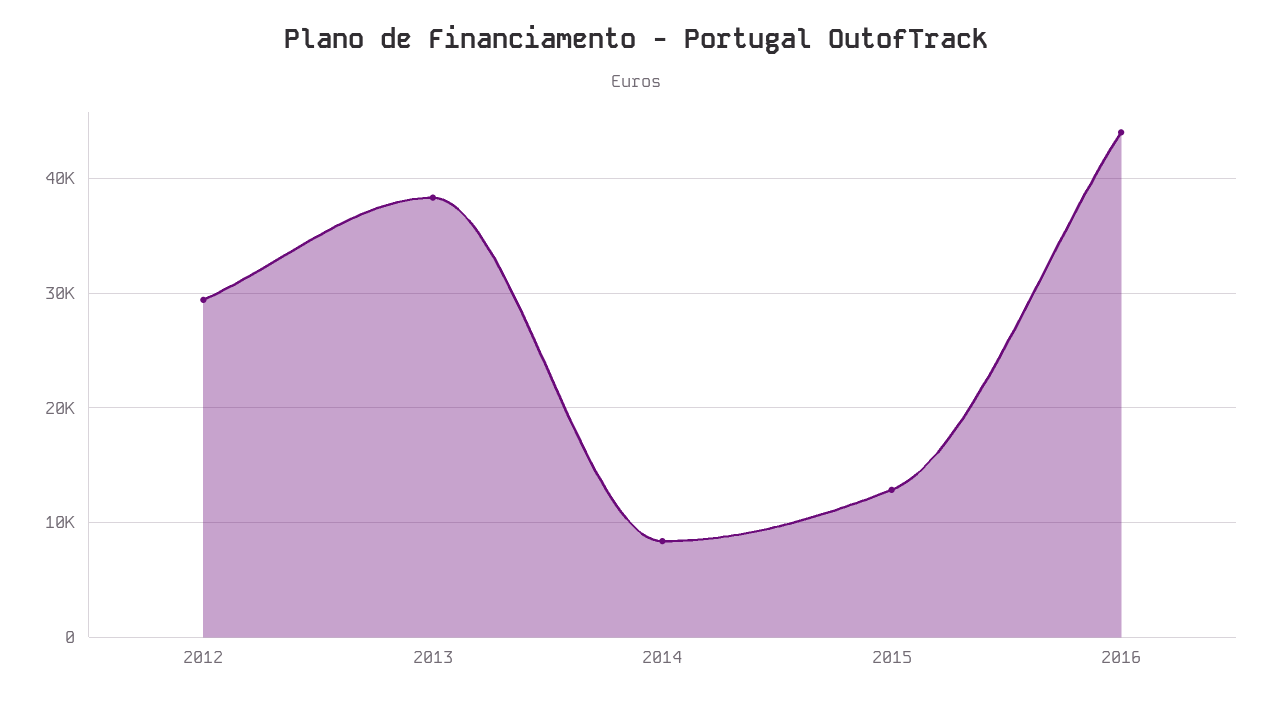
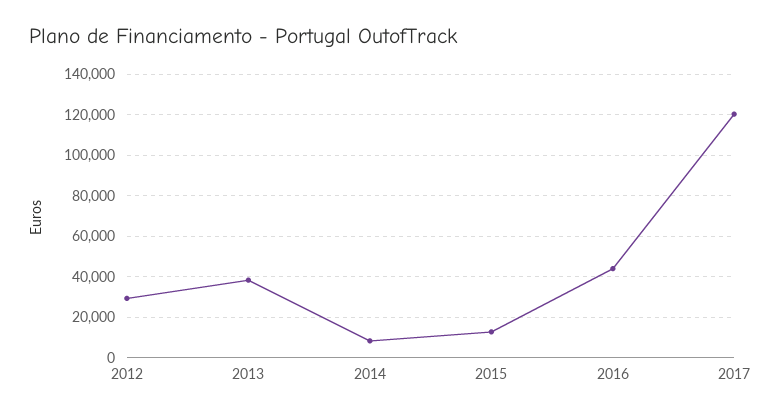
2017: none -> 120000

